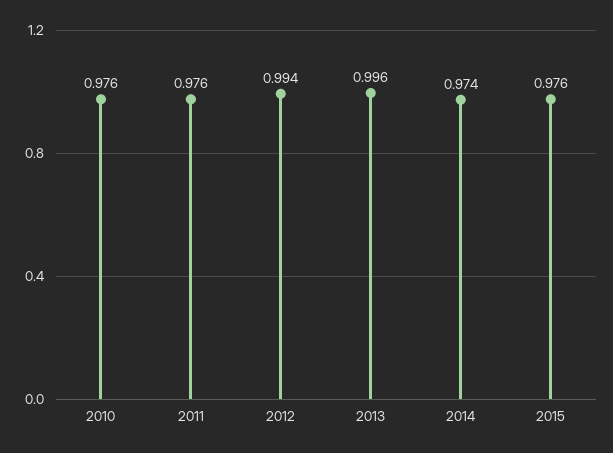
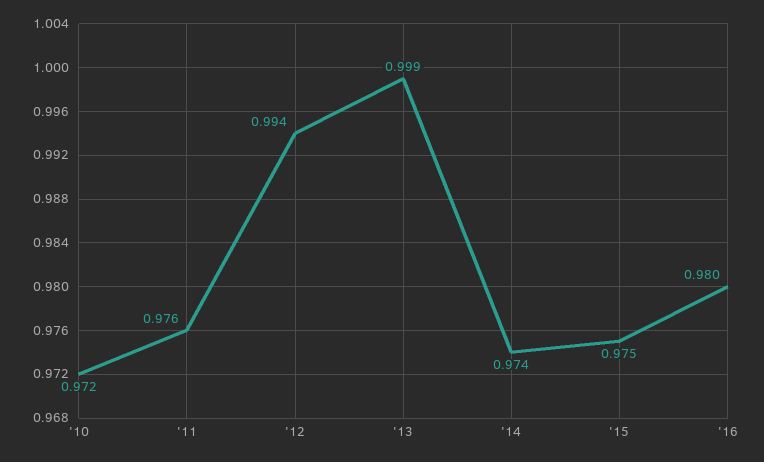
2010: 0.976 -> 0.972
2013: 0.996 -> 0.999
2015: 0.976 -> 0.975
'16: none -> 0.98

